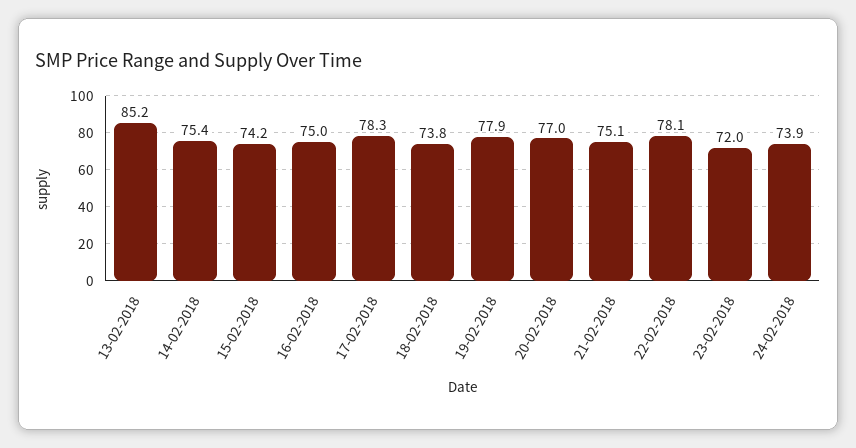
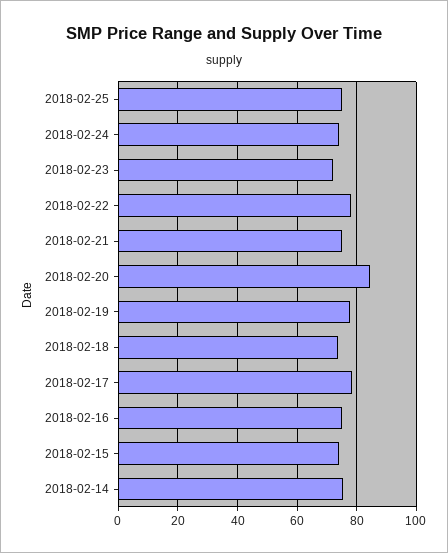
13-02-2018: 85.2 -> none
20-02-2018: 77 -> 85
2018-02-25: none -> 75

